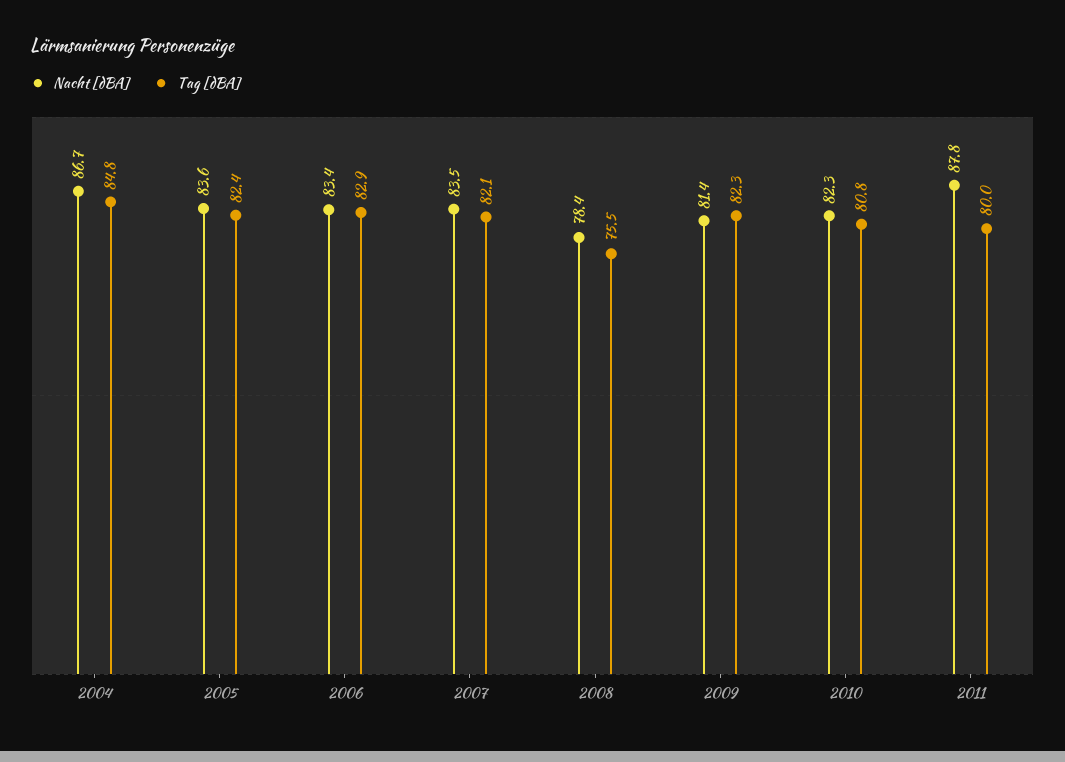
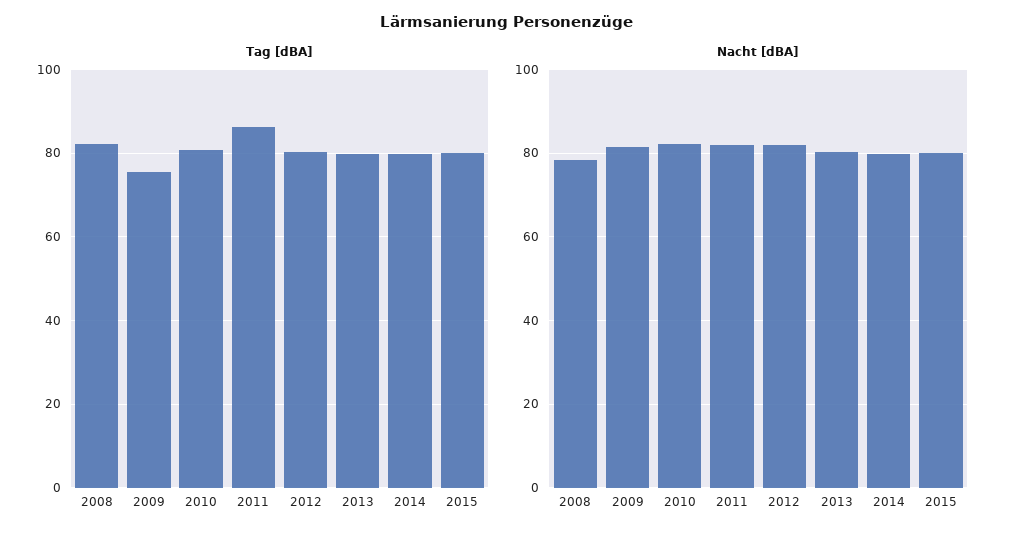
Nacht [dBA], 2004: 86.7 -> none
Tag [dBA], 2004: 84.8 -> none
Nacht [dBA], 2005: 83.6 -> none
Tag [dBA], 2005: 82.4 -> none
Nacht [dBA], 2006: 83.4 -> none
Tag [dBA], 2006: 82.9 -> none
Nacht [dBA], 2007: 83.5 -> none
Tag [dBA], 2007: 82.1 -> none
Tag [dBA], 2008: 75.5 -> 82
Tag [dBA], 2009: 82.3 -> 76
Nacht [dBA], 2011: 87.8 -> 82
Tag [dBA], 2011: 80 -> 86
Tag [dBA], 2012: none -> 80
Tag [dBA], 2013: none -> 80
Tag [dBA], 2014: none -> 80
Tag [dBA], 2015: none -> 80
Nacht [dBA], 2012: none -> 82
Nacht [dBA], 2013: none -> 80
Nacht [dBA], 2014: none -> 80
Nacht [dBA], 2015: none -> 80

